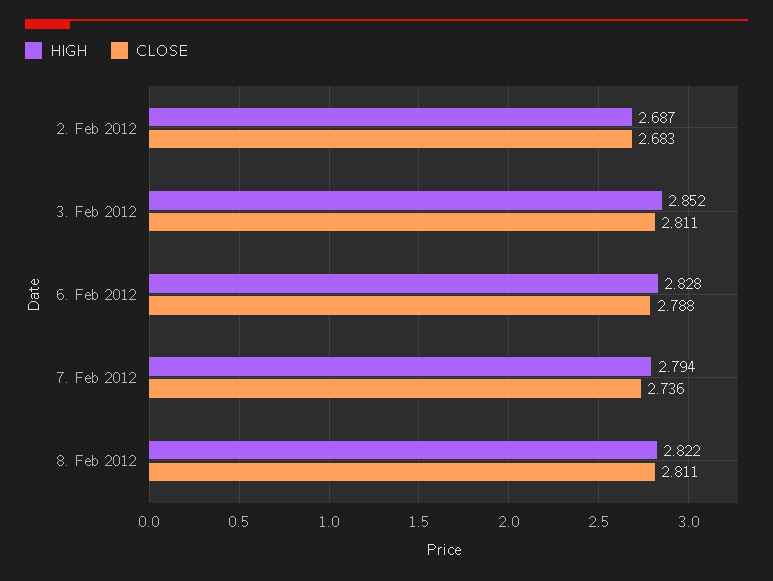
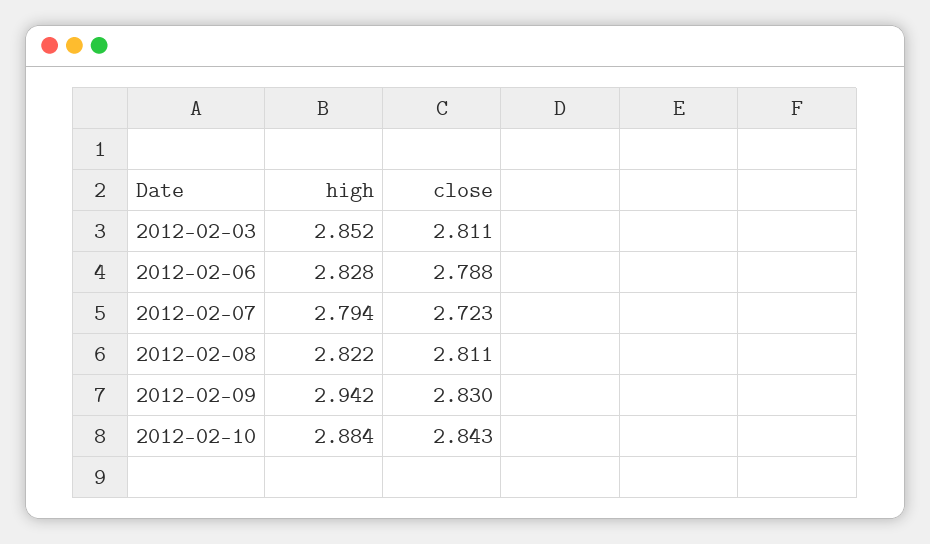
HIGH, 2. Feb 2012: 2.687 -> none
CLOSE, 2. Feb 2012: 2.683 -> none
CLOSE, 7. Feb 2012: 2.736 -> 2.723
HIGH, 2012-02-09: none -> 2.942
CLOSE, 2012-02-09: none -> 2.83
HIGH, 2012-02-10: none -> 2.884
CLOSE, 2012-02-10: none -> 2.843

